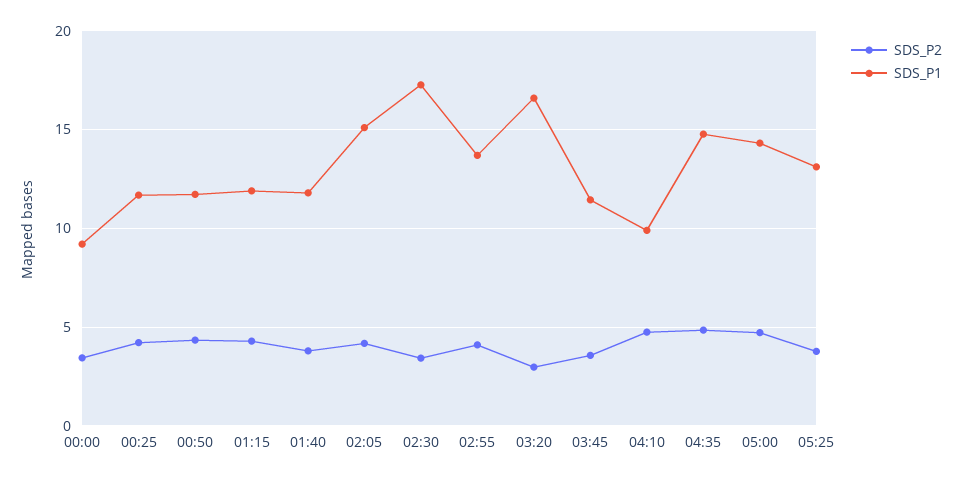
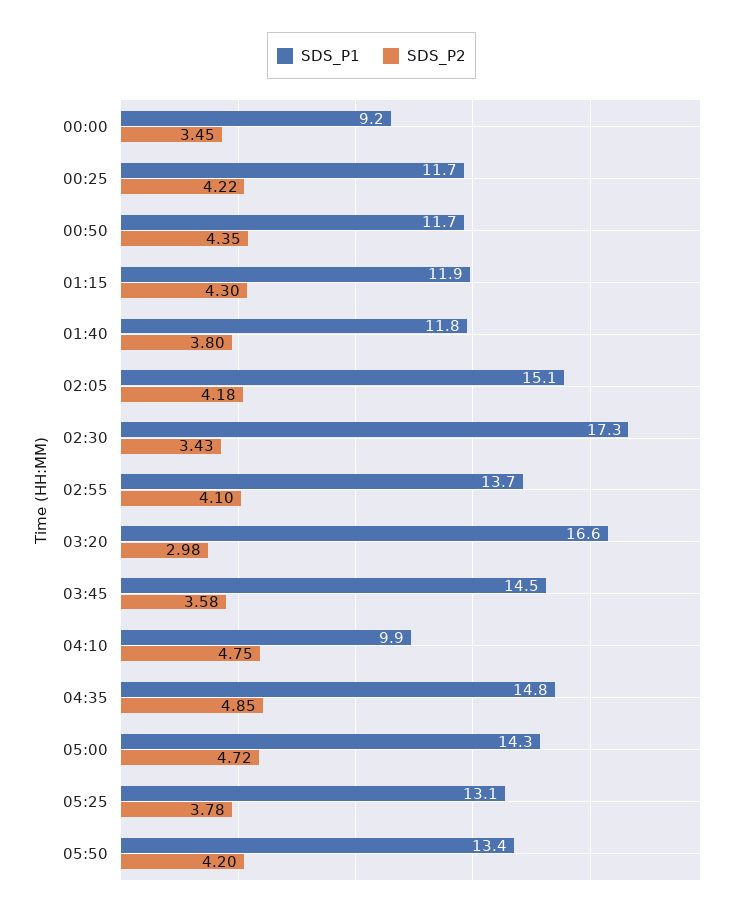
SDS_P1, 03:45: 11.5 -> 14.5
SDS_P1, 05:50: none -> 13.4
SDS_P2, 05:50: none -> 4.2

